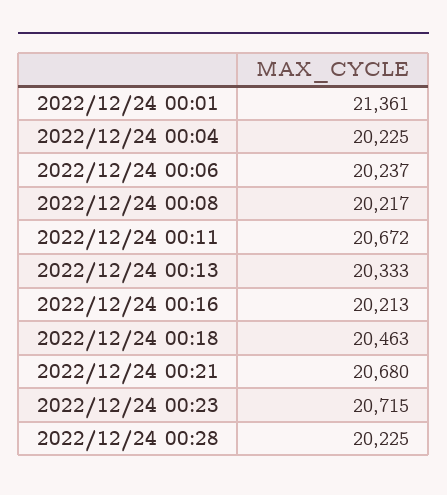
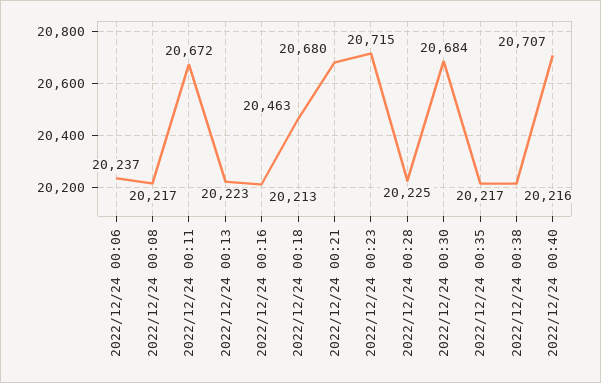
2022/12/24 00:01: 21361 -> none
2022/12/24 00:04: 20225 -> none
2022/12/24 00:13: 20333 -> 20223
2022/12/24 00:30: none -> 20684
2022/12/24 00:35: none -> 20217
2022/12/24 00:38: none -> 20216
2022/12/24 00:40: none -> 20707

